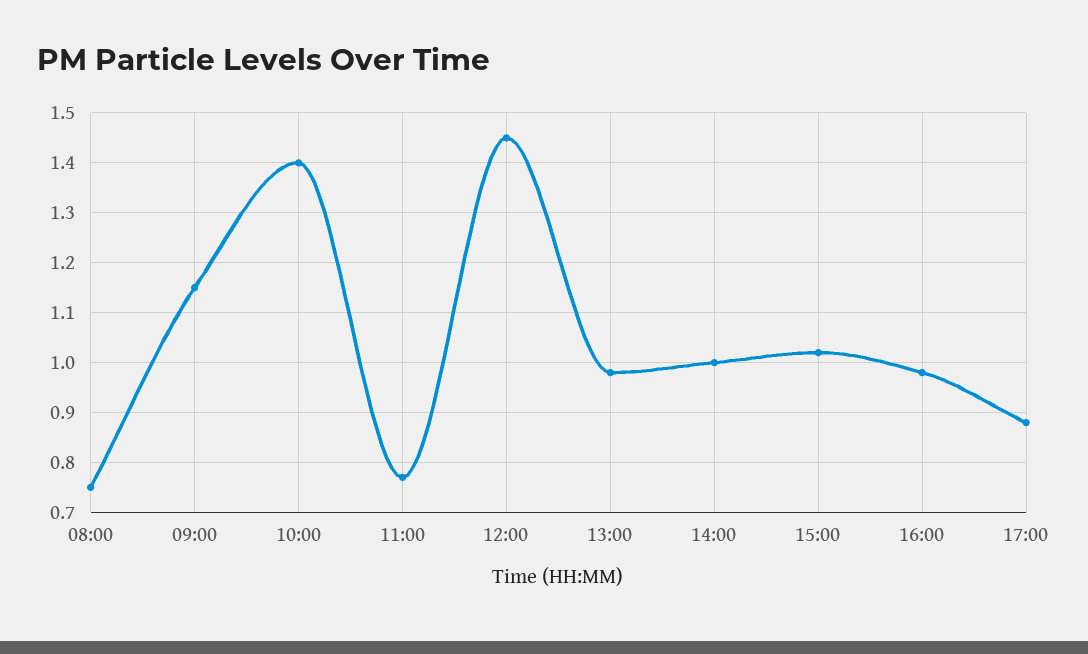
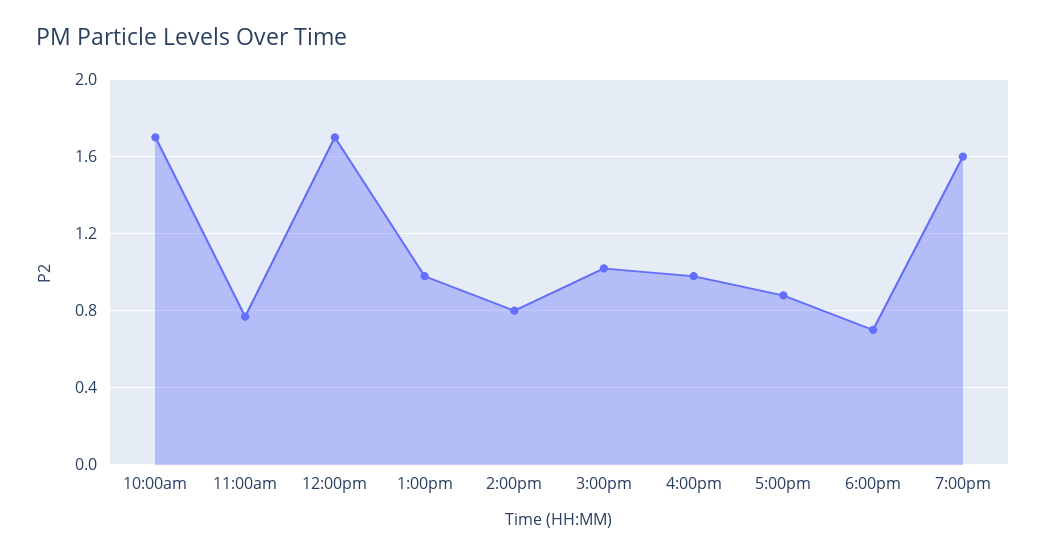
08:00: 0.75 -> none
09:00: 1.15 -> none
10:00: 1.4 -> 1.7
12:00: 1.45 -> 1.7
14:00: 1 -> 0.8
6:00pm: none -> 0.7
7:00pm: none -> 1.6

